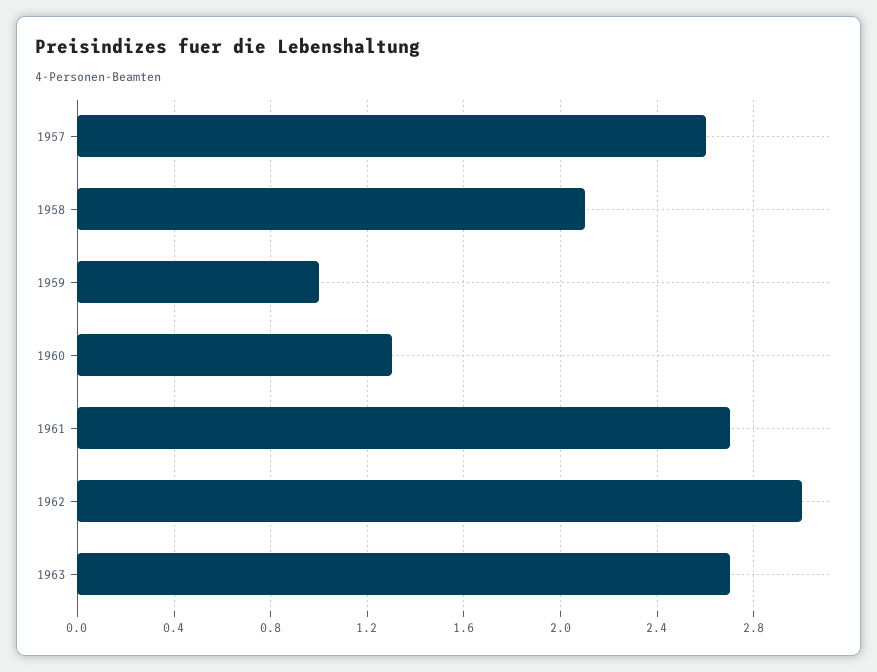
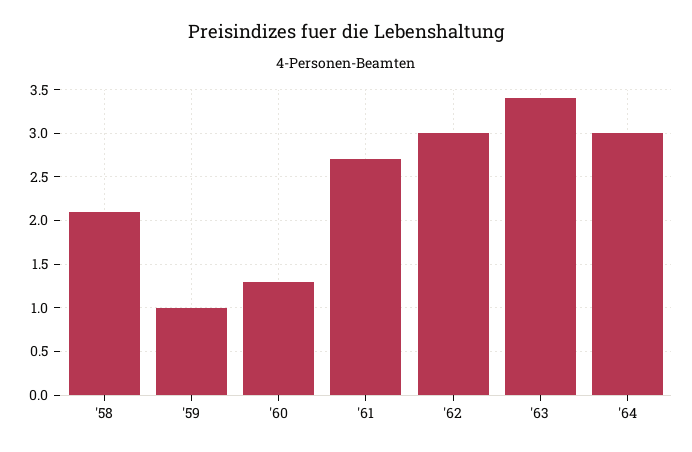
1957: 2.6 -> none
1963: 2.7 -> 3.4
'64: none -> 3

